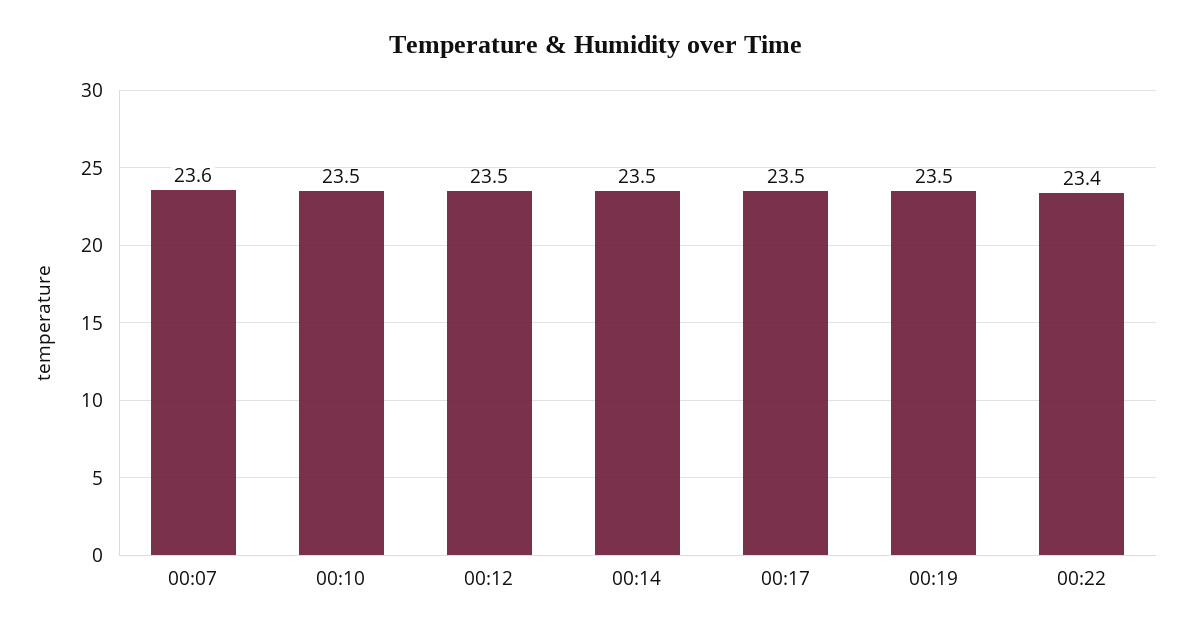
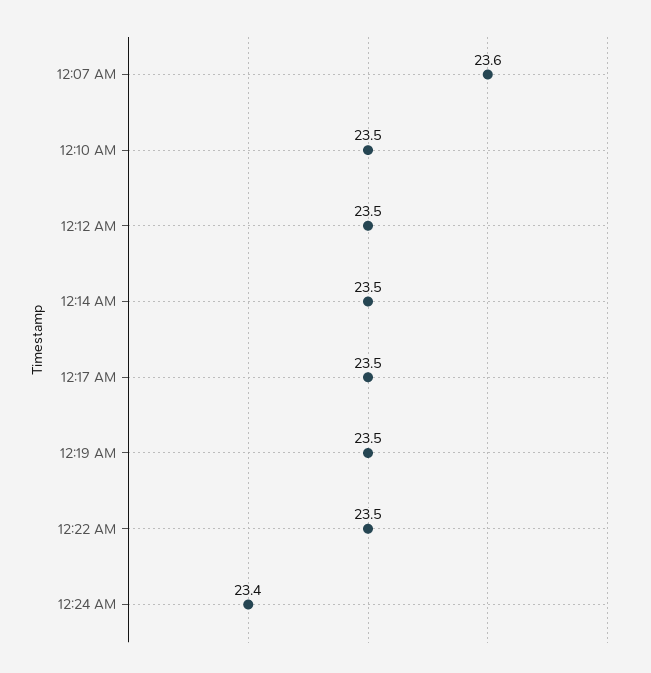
00:22: 23.4 -> 23.5
12:24 AM: none -> 23.4

